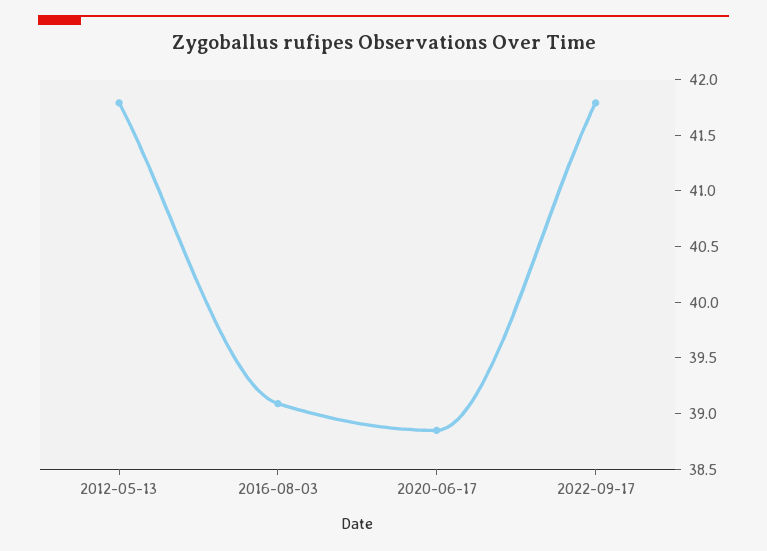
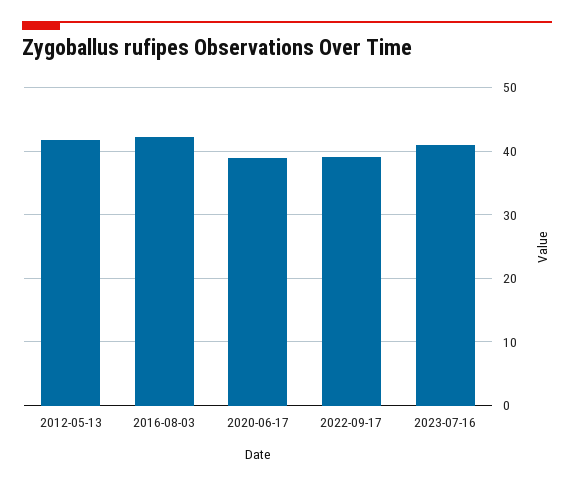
2016-08-03: 39.1 -> 42
2022-09-17: 41.8 -> 39
2023-07-16: none -> 41

